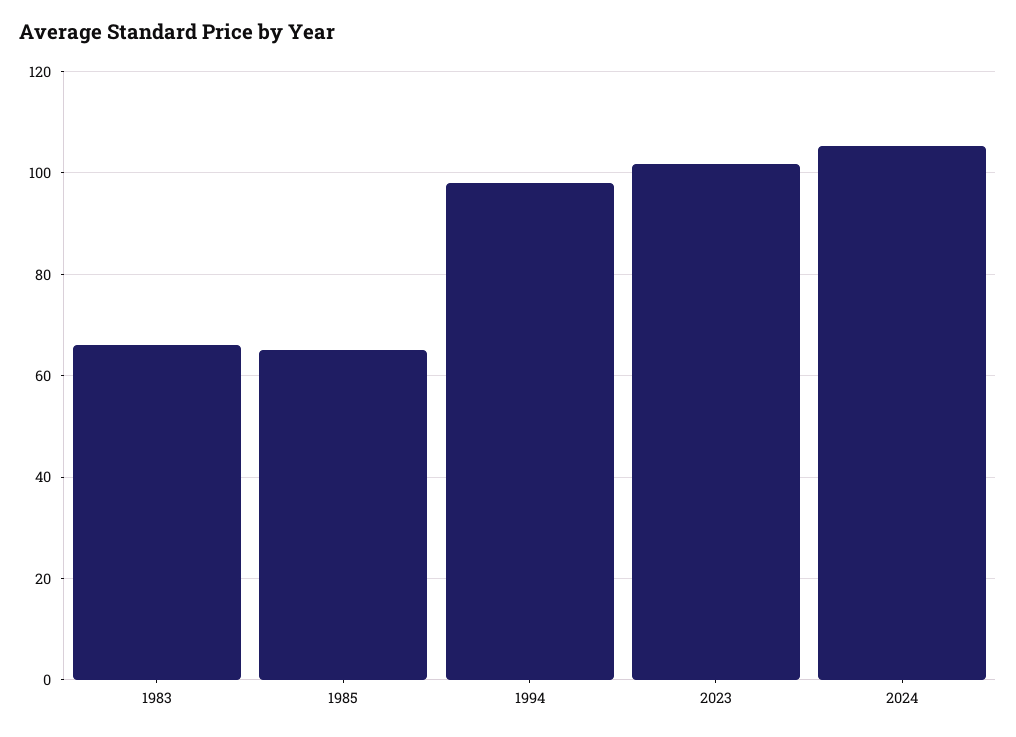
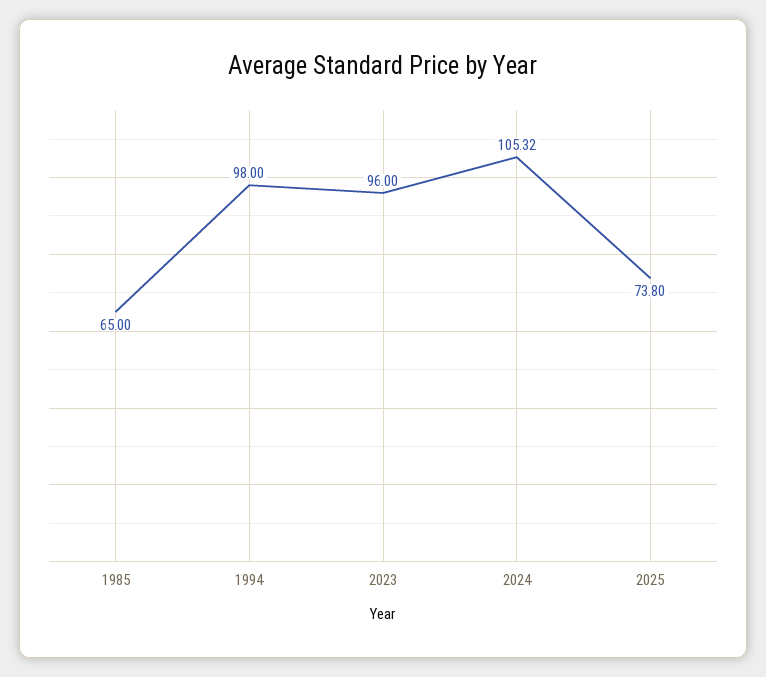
1983: 66 -> none
2023: 102 -> 96
2025: none -> 73.8

